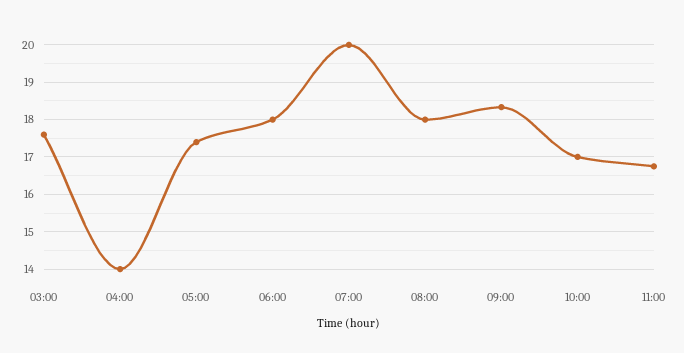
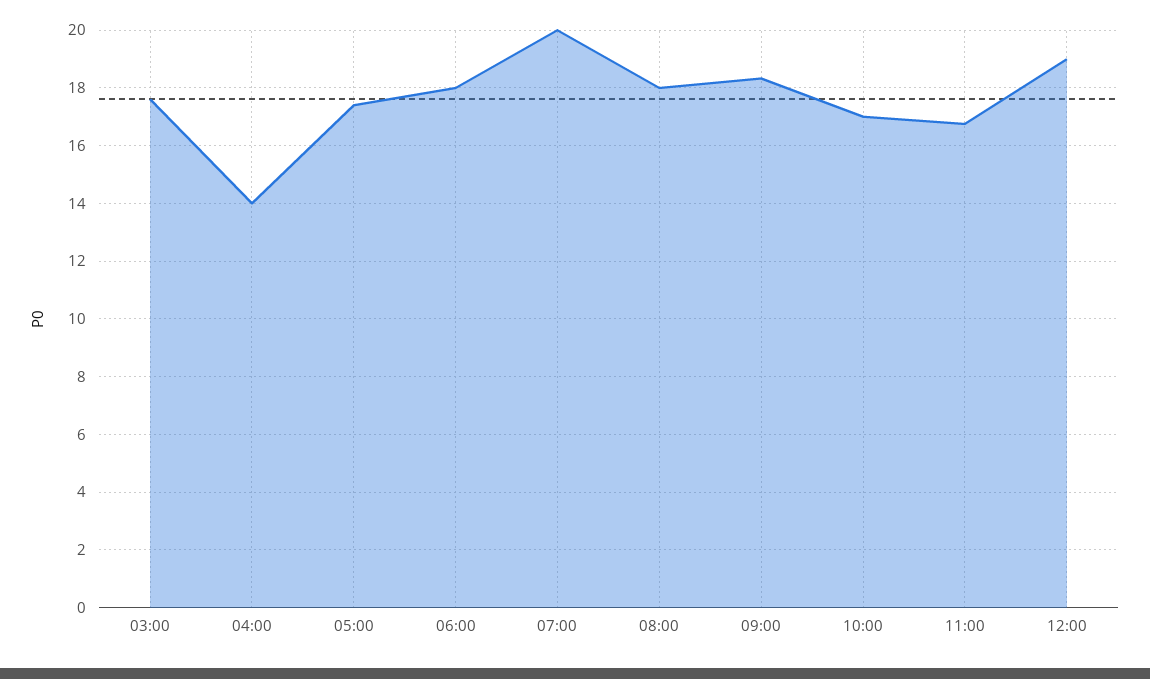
12:00: none -> 19

